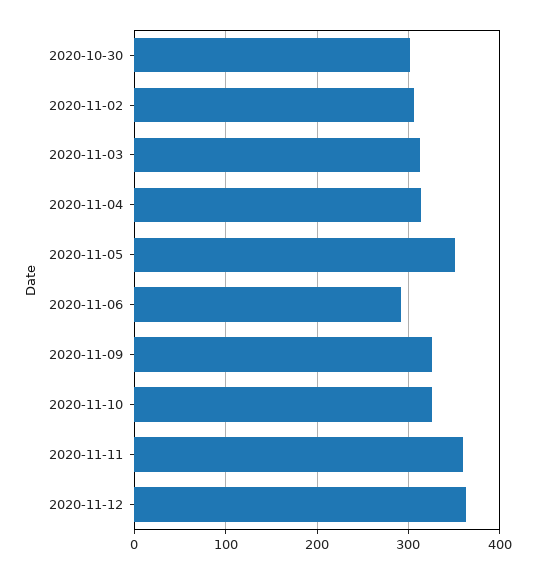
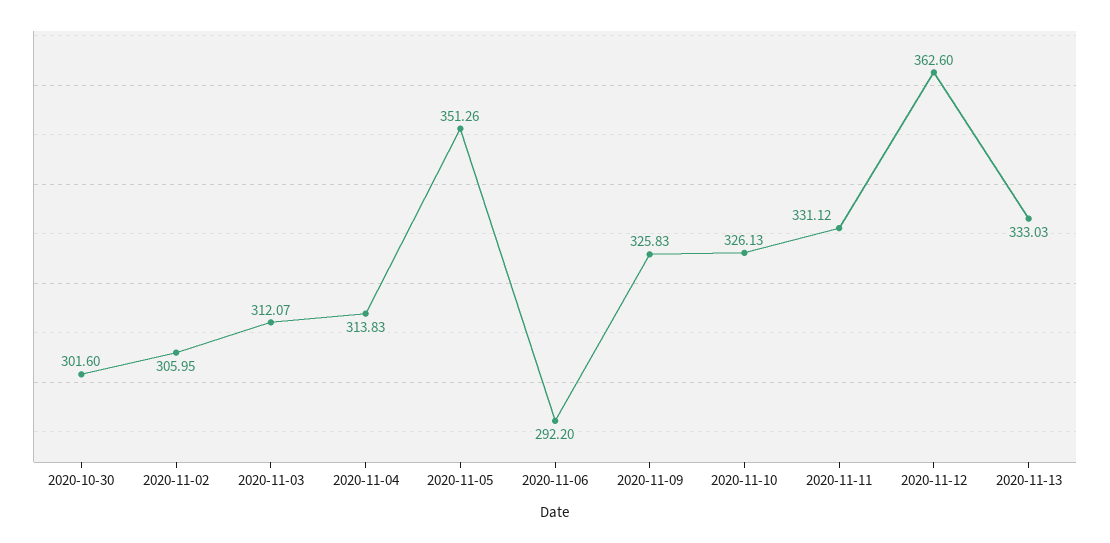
2020-11-11: 360 -> 331.12
2020-11-13: none -> 333.03

